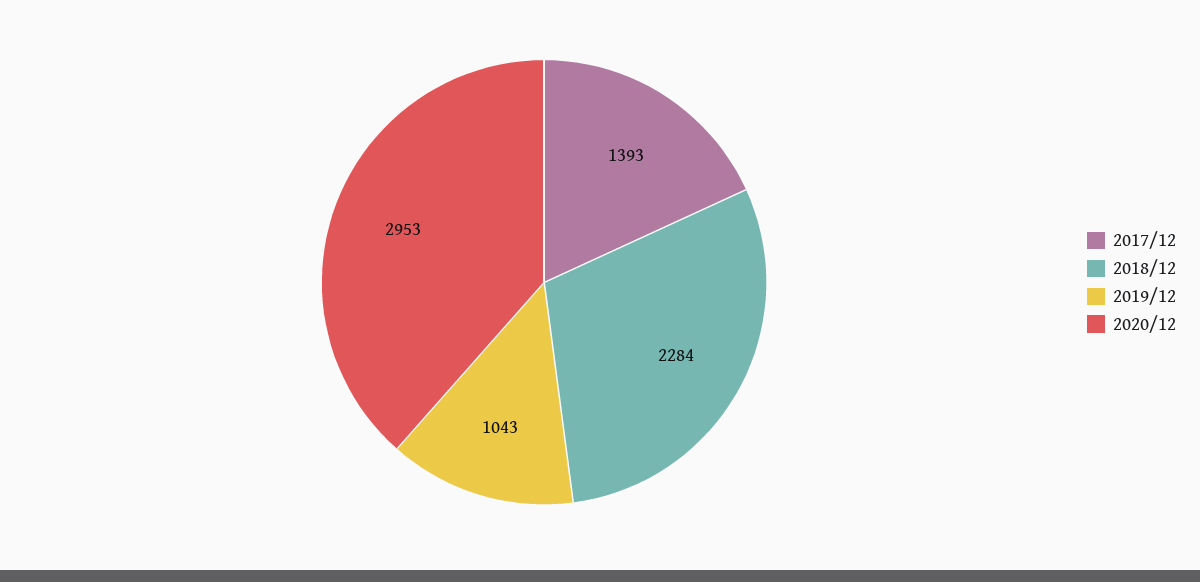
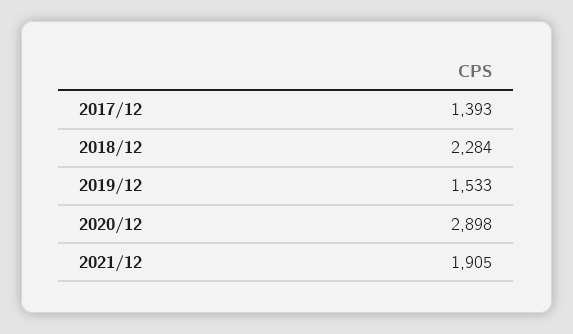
2019/12: 1043 -> 1533
2020/12: 2953 -> 2898
2021/12: none -> 1905

